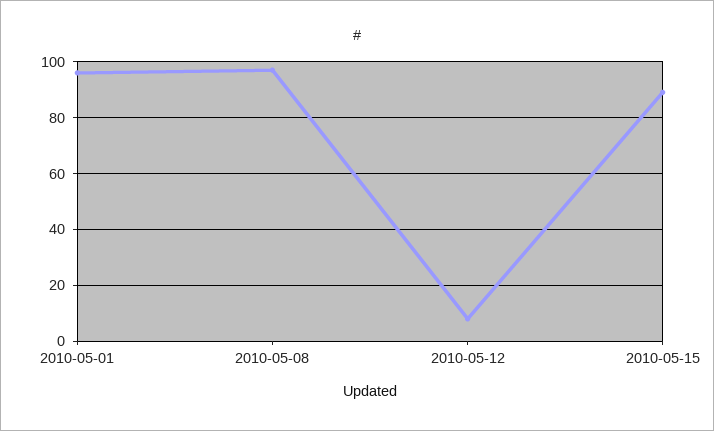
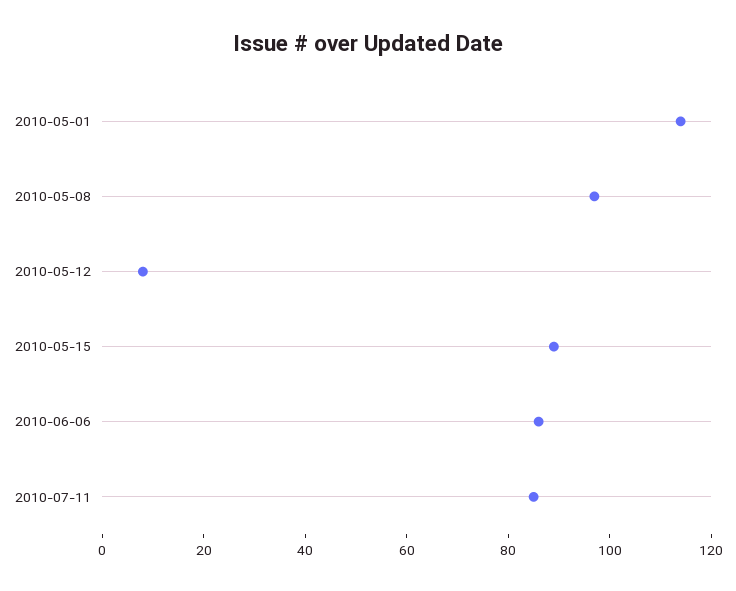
2010-05-01: 95 -> 115
2010-06-06: none -> 85
2010-07-11: none -> 85

